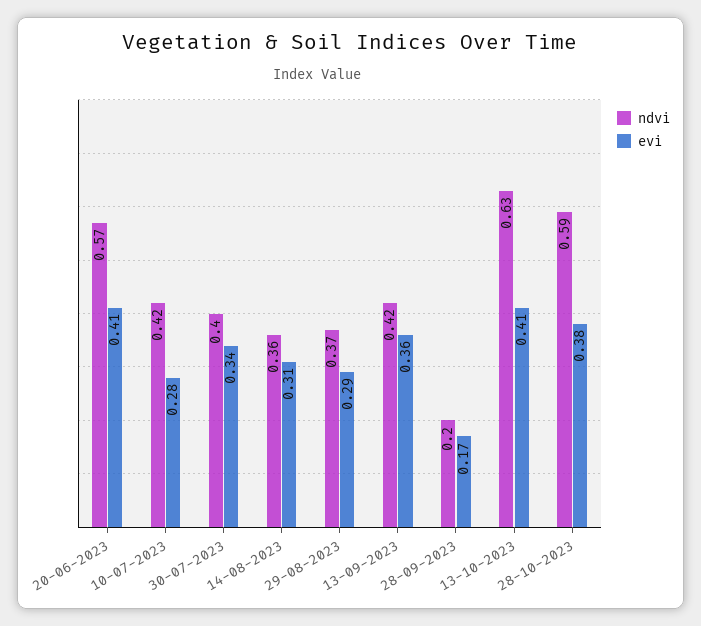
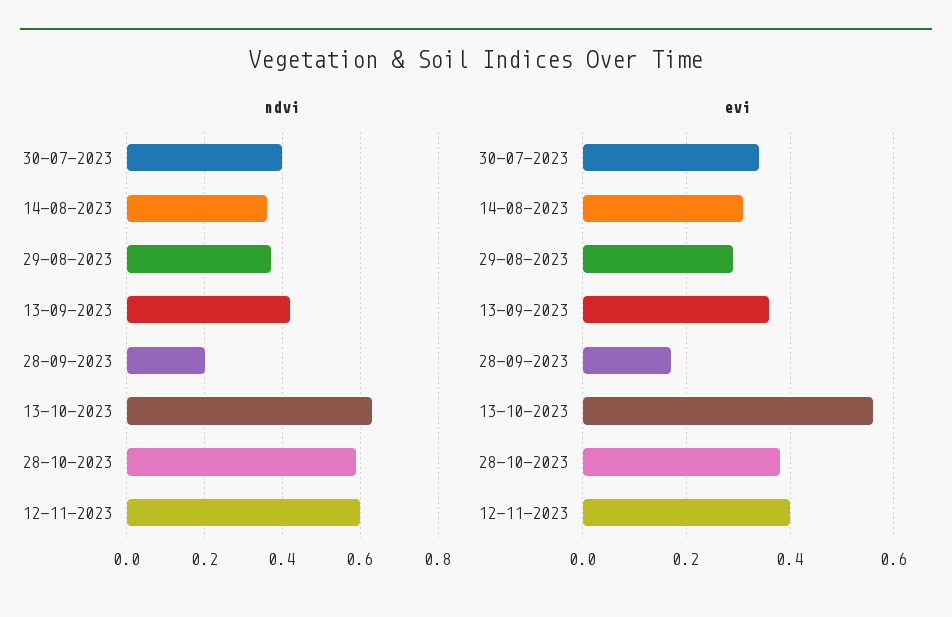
ndvi, 20-06-2023: 0.57 -> none
evi, 20-06-2023: 0.41 -> none
ndvi, 10-07-2023: 0.42 -> none
evi, 10-07-2023: 0.28 -> none
evi, 13-10-2023: 0.41 -> 0.55
ndvi, 12-11-2023: none -> 0.6
evi, 12-11-2023: none -> 0.4

